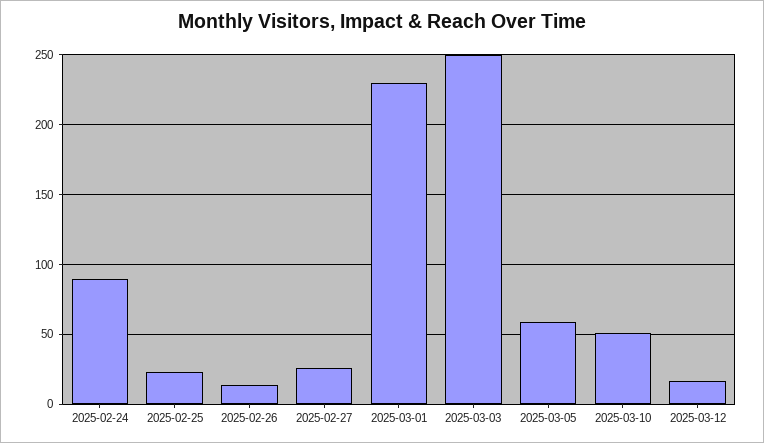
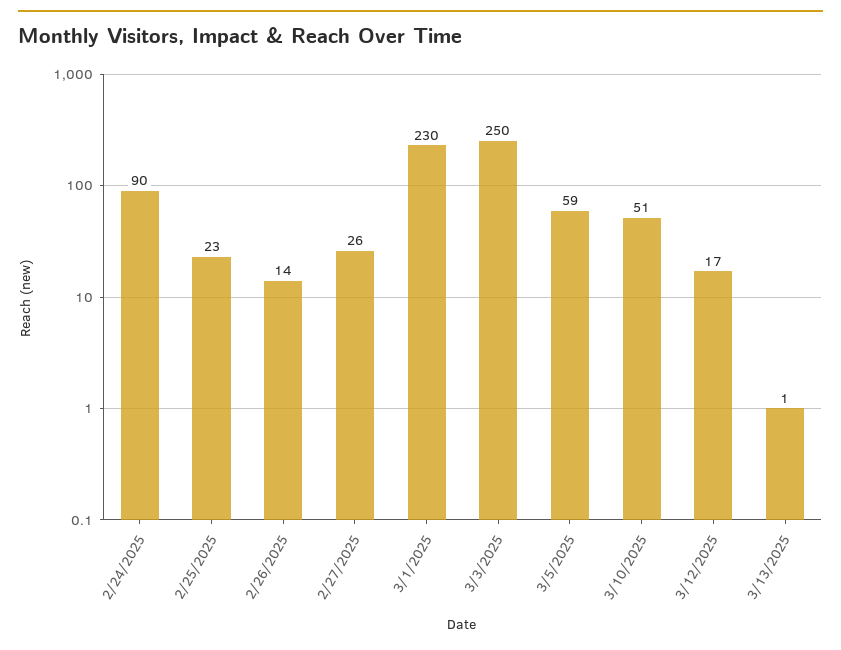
3/13/2025: none -> 1

